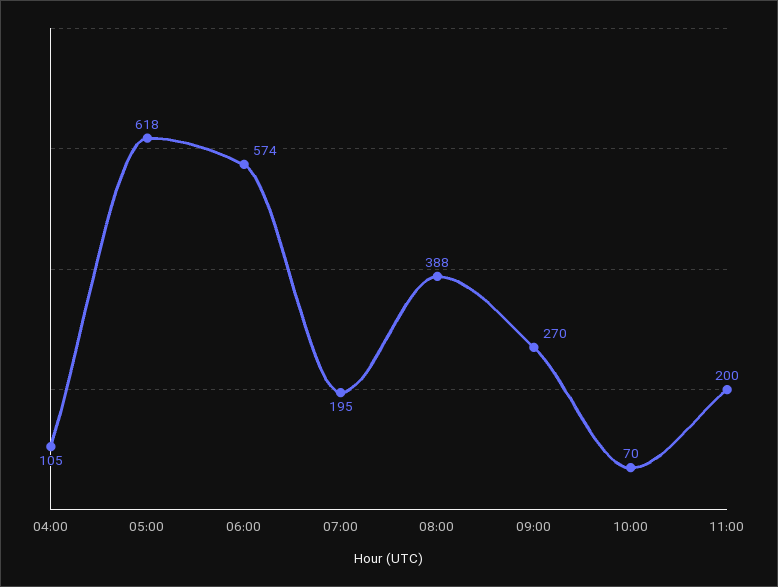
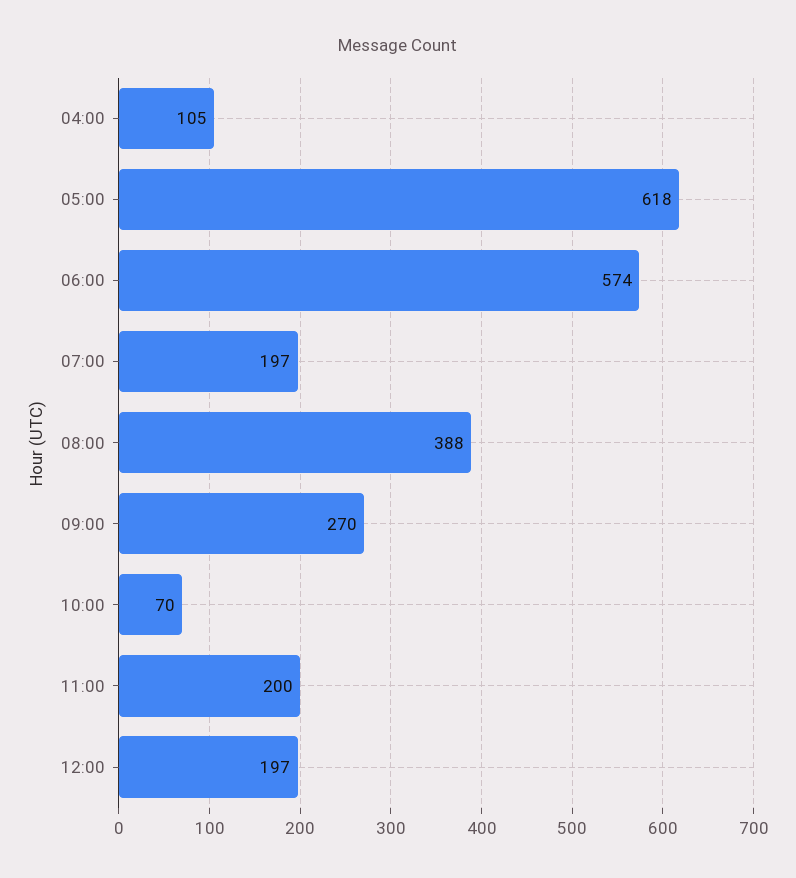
07:00: 195 -> 197
12:00: none -> 197

